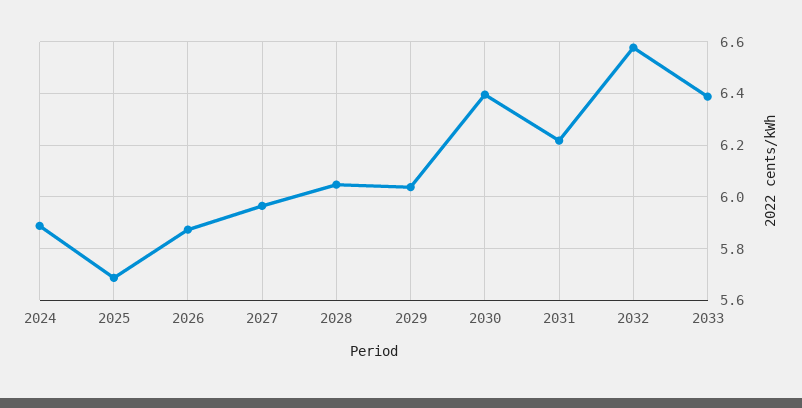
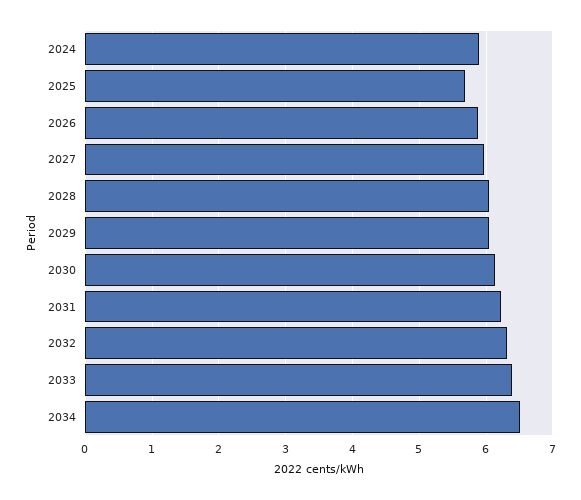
2030: 6.4 -> 6.1
2032: 6.575 -> 6.3
2034: none -> 6.5

